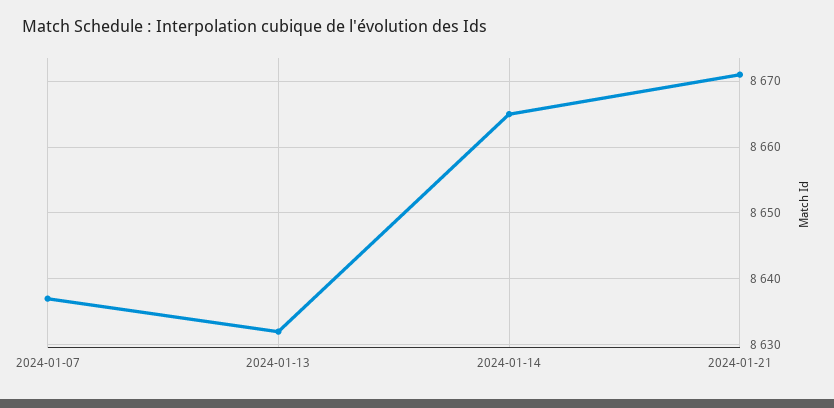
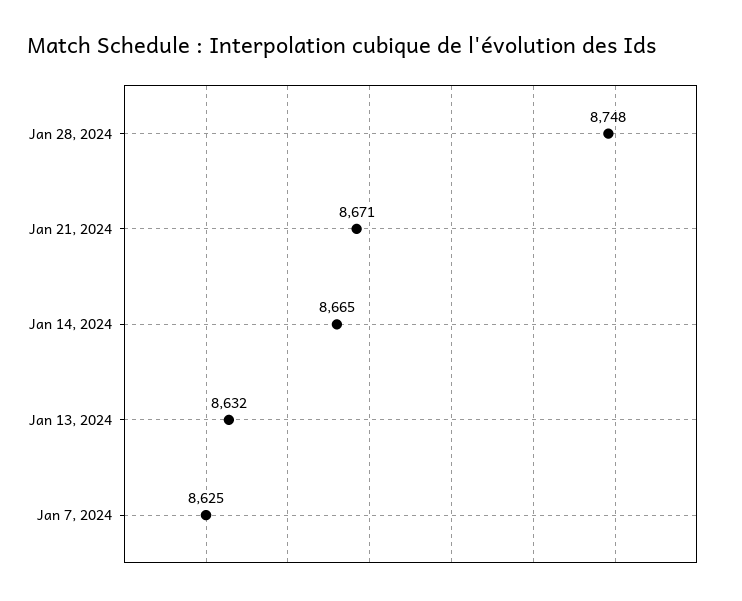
2024-01-07: 8637 -> 8625
Jan 28, 2024: none -> 8748

